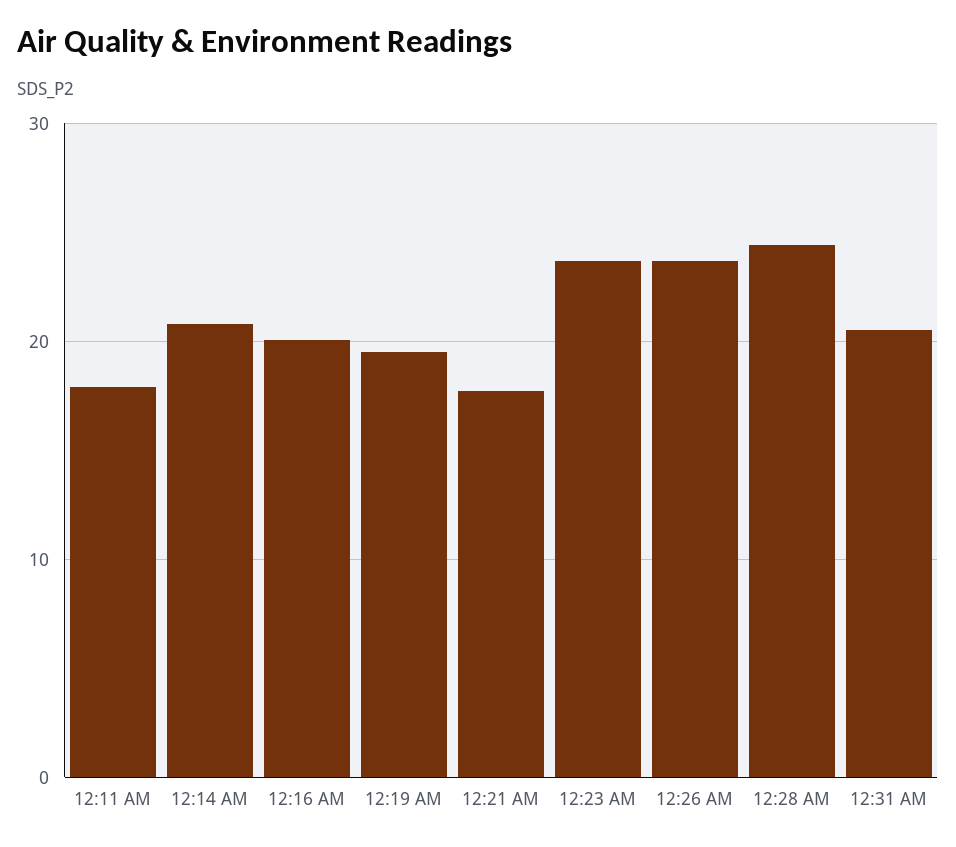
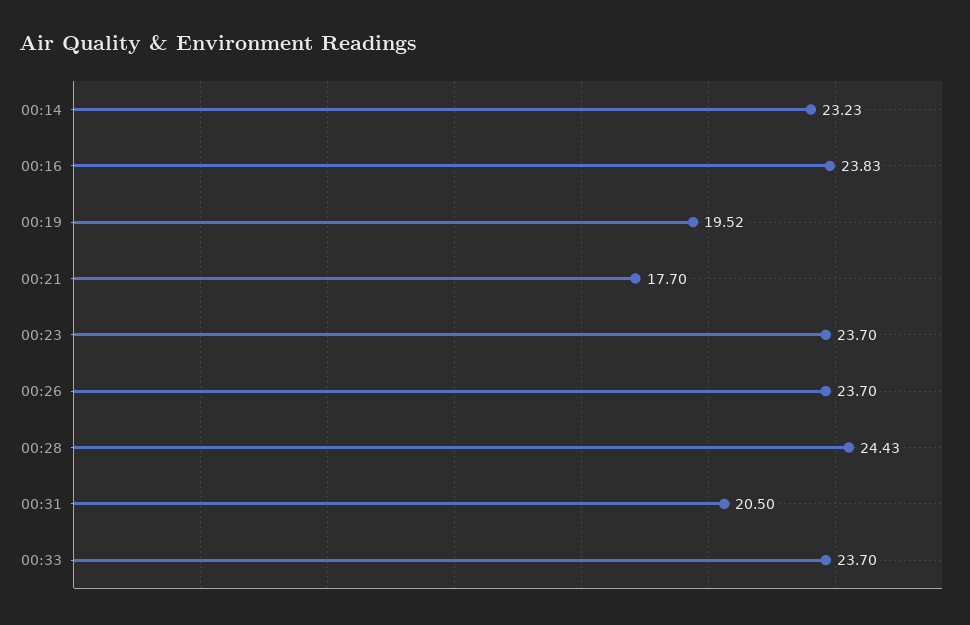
12:11 AM: 18 -> none
12:14 AM: 21 -> 23.23
12:16 AM: 20 -> 23.83
00:33: none -> 23.7

